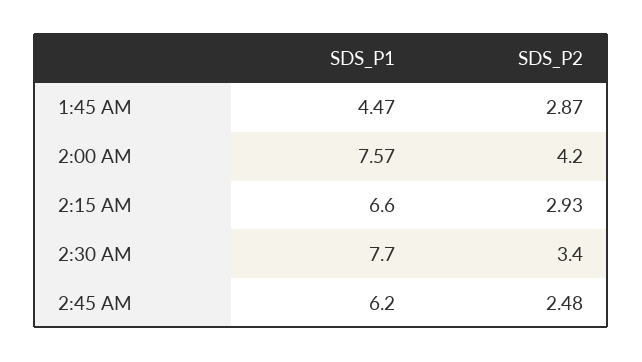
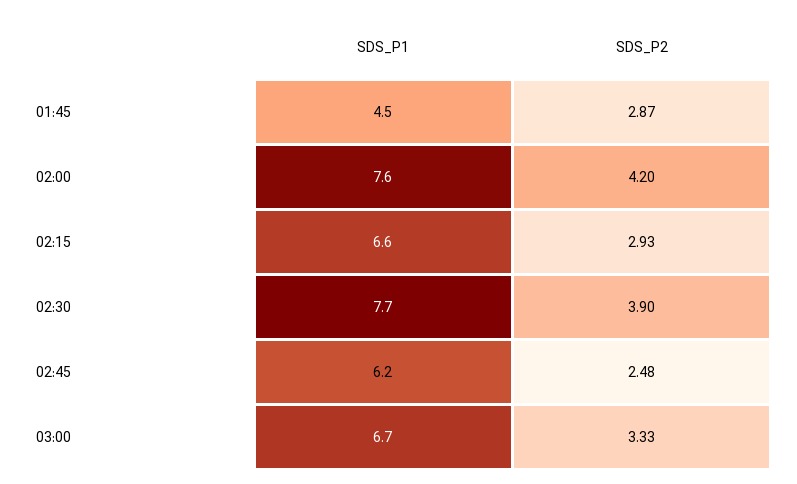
SDS_P2, 2:30 AM: 3.4 -> 3.9
SDS_P1, 03:00: none -> 6.7
SDS_P2, 03:00: none -> 3.33

